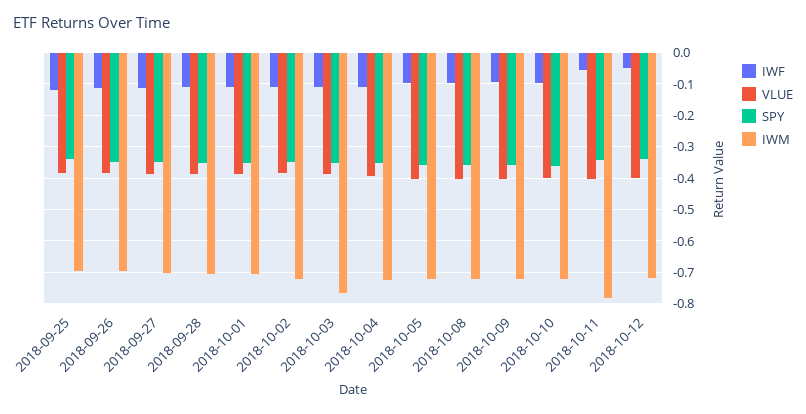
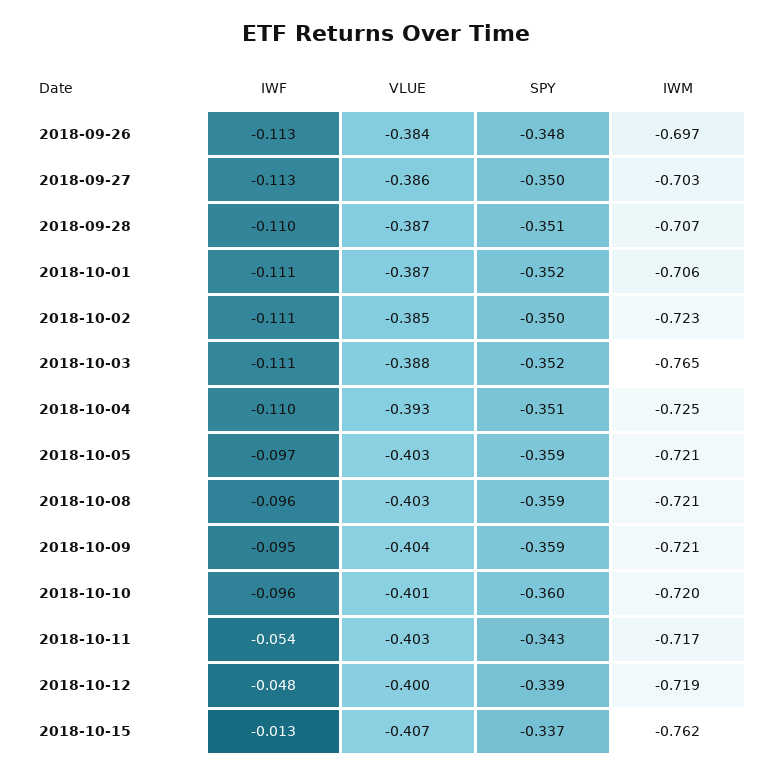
IWF, 2018-09-25: -0.12 -> none
VLUE, 2018-09-25: -0.38 -> none
SPY, 2018-09-25: -0.34 -> none
IWM, 2018-09-25: -0.7 -> none
IWM, 2018-10-11: -0.78 -> -0.717
IWF, 2018-10-15: none -> -0.013
VLUE, 2018-10-15: none -> -0.407
SPY, 2018-10-15: none -> -0.337
IWM, 2018-10-15: none -> -0.762

